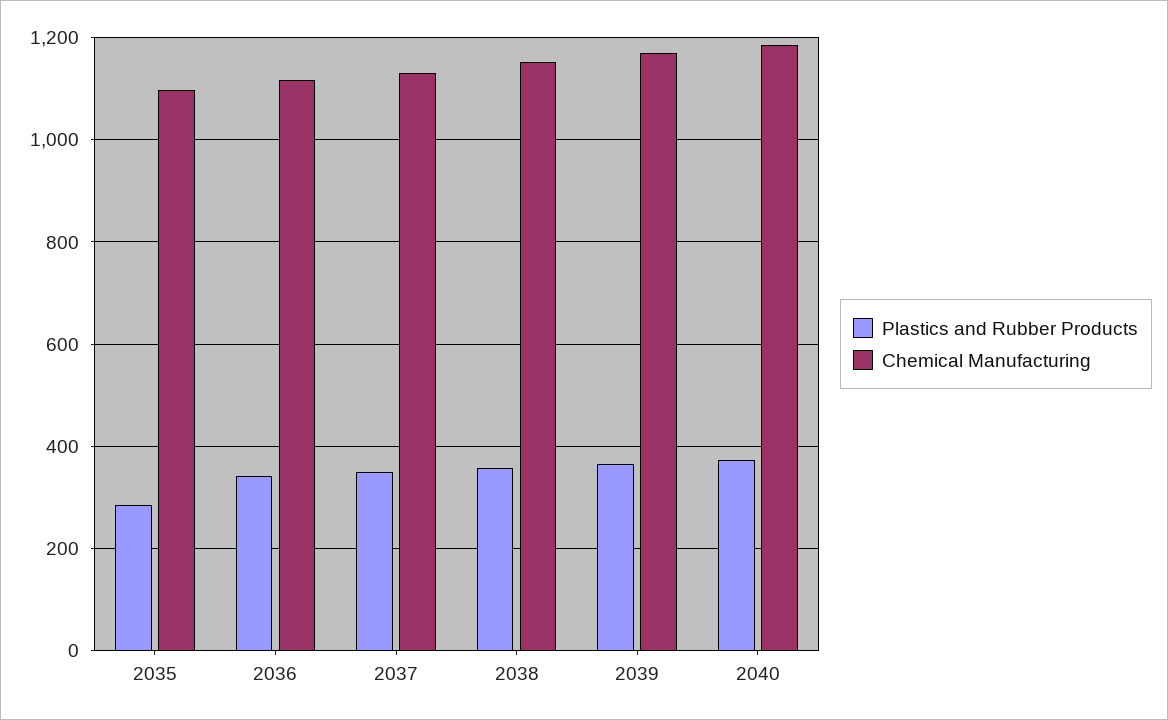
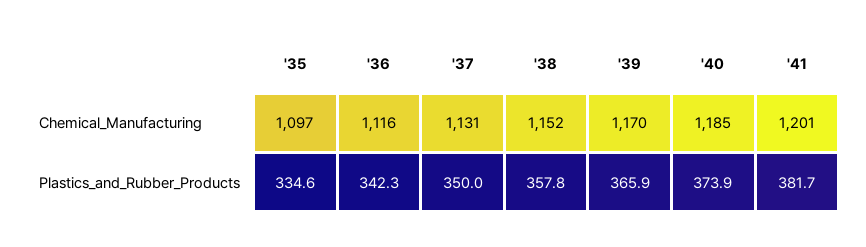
Plastics and Rubber Products, 2035: 280 -> 334.6
Chemical Manufacturing, '41: none -> 1201
Plastics and Rubber Products, '41: none -> 381.7

